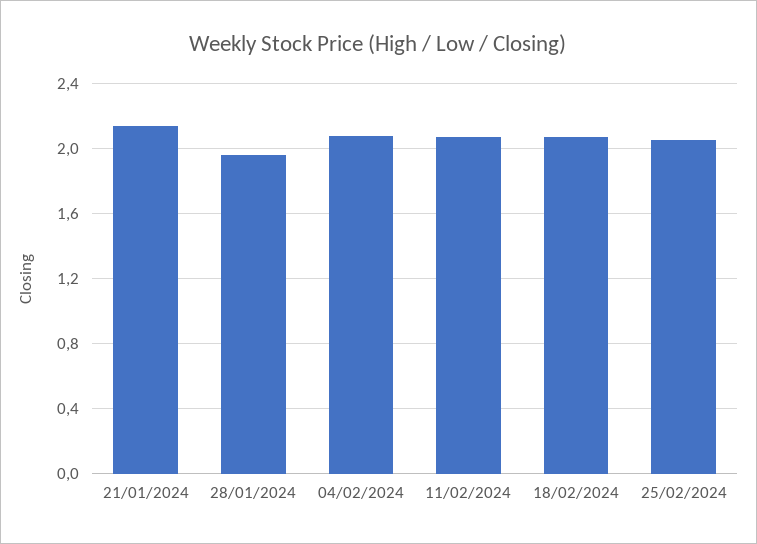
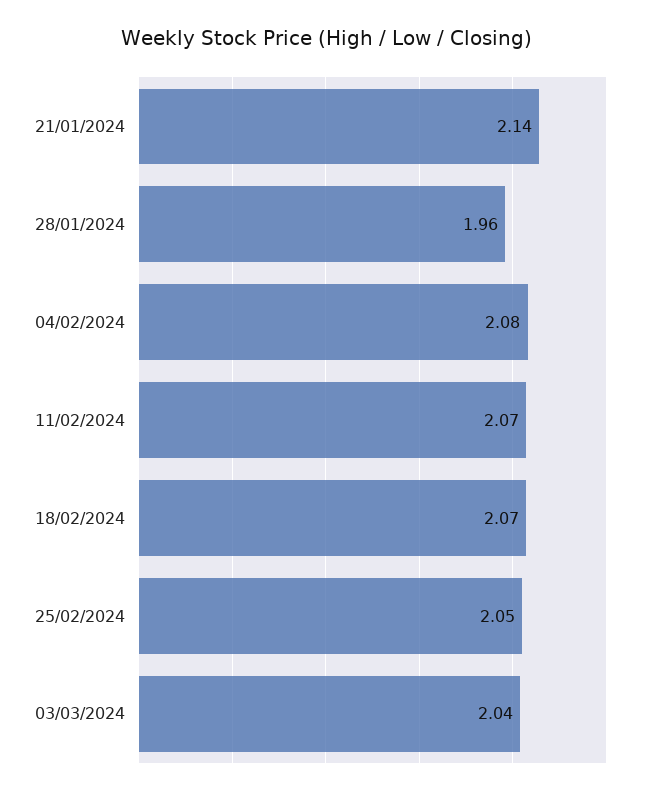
03/03/2024: none -> 2.04

